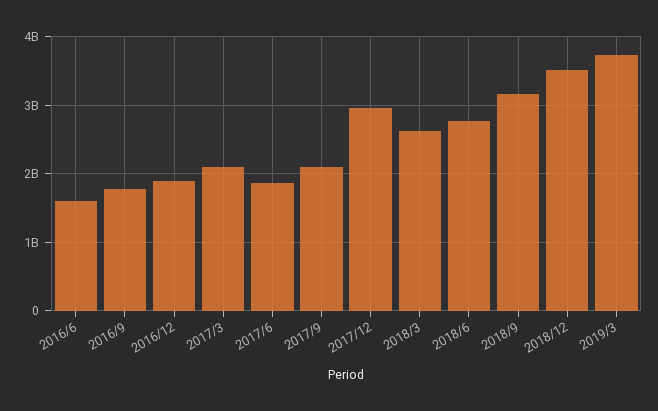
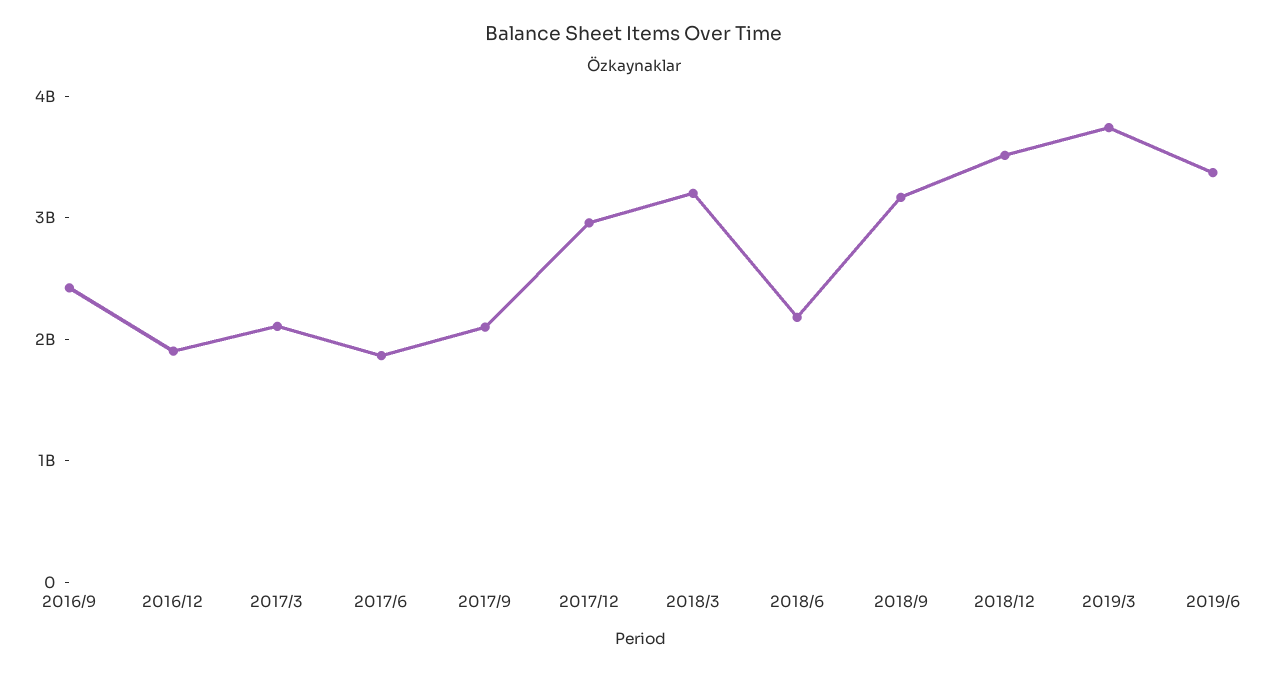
2016/6: 1600000000 -> none
2016/9: 1800000000 -> 2400000000
2018/3: 2600000000 -> 3200000000
2018/6: 2800000000 -> 2200000000
2019/6: none -> 3400000000

